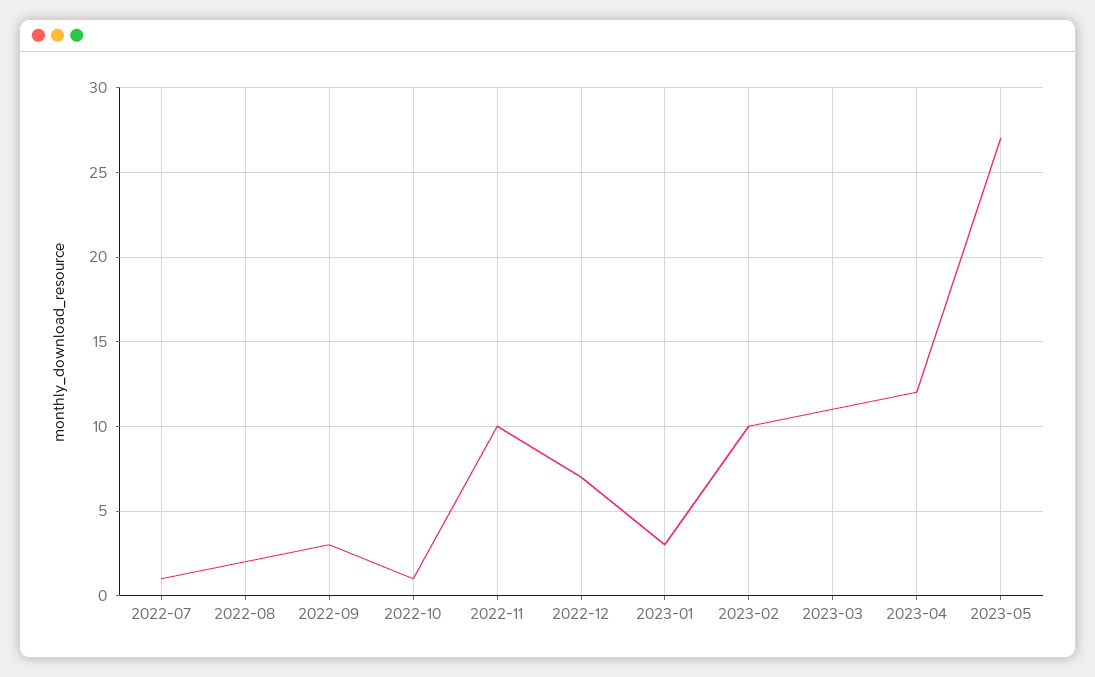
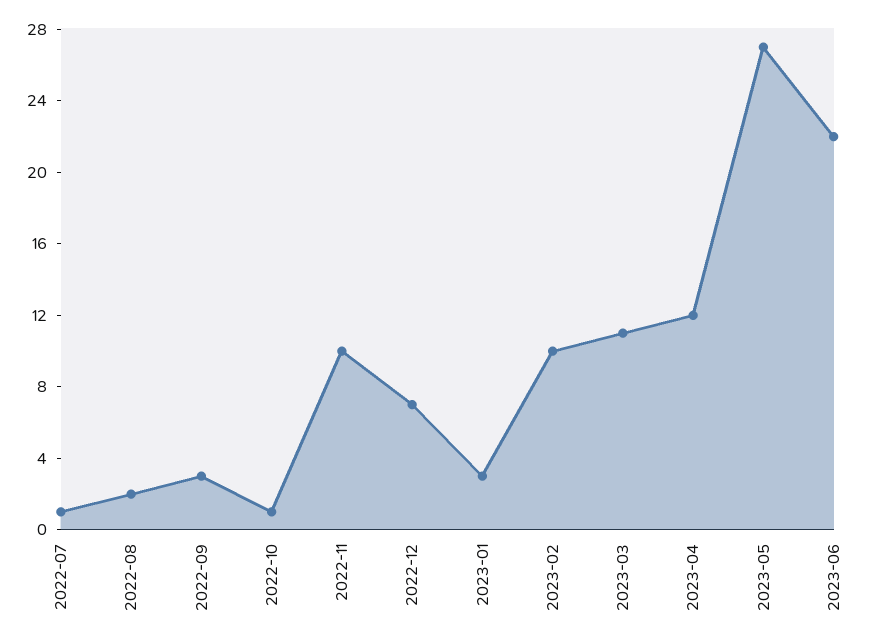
2023-06: none -> 22

